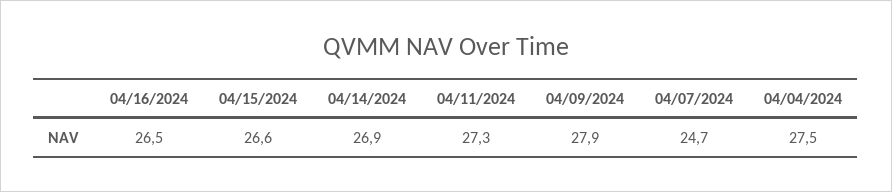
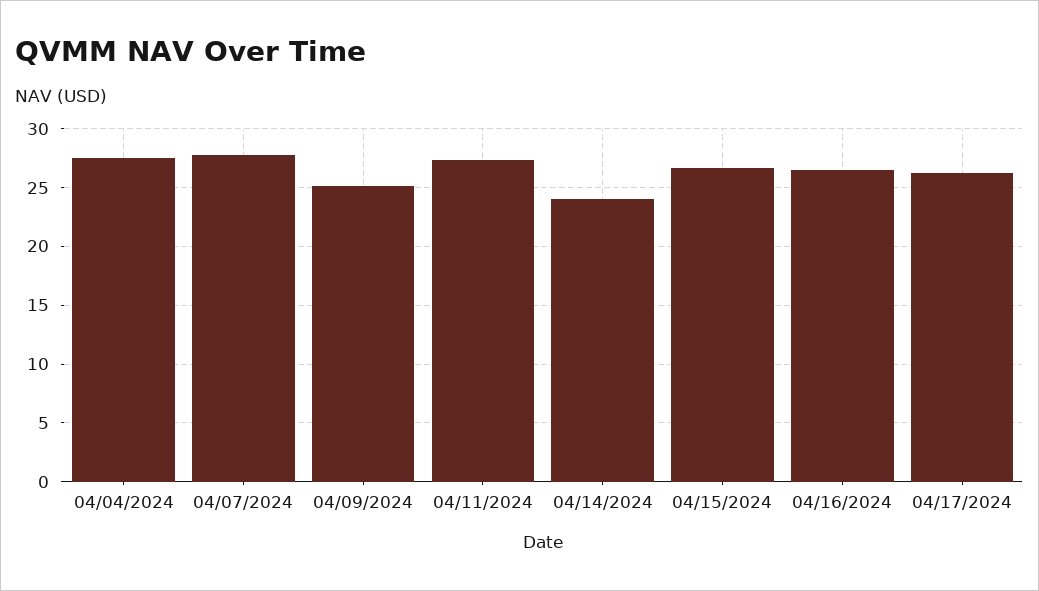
04/14/2024: 26.9 -> 24
04/09/2024: 27.9 -> 25
04/07/2024: 24.7 -> 28
04/17/2024: none -> 26

